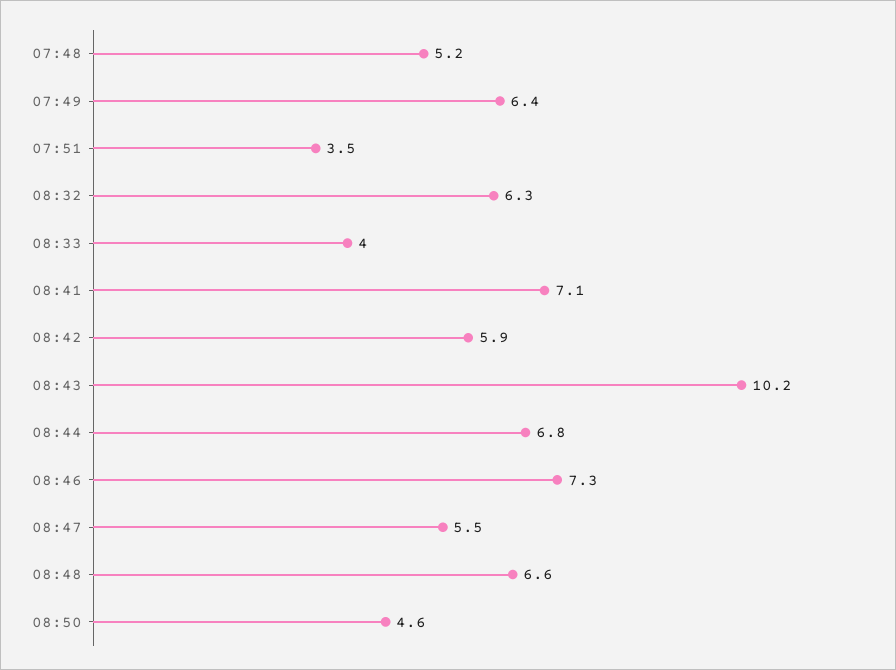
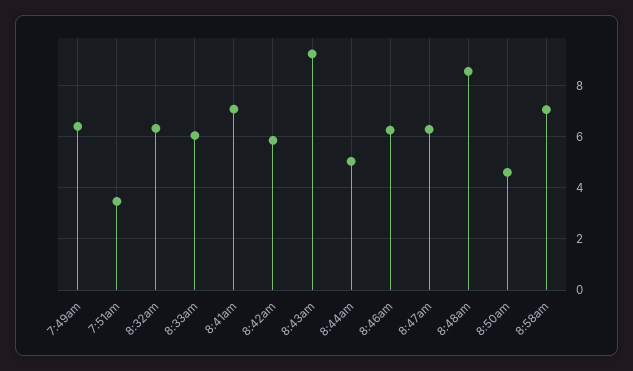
07:48: 5.2 -> none
08:33: 4 -> 6
08:43: 10.2 -> 9.25
08:44: 6.8 -> 5
08:46: 7.3 -> 6.25
08:47: 5.5 -> 6.25
08:48: 6.6 -> 8.5
8:58am: none -> 7

